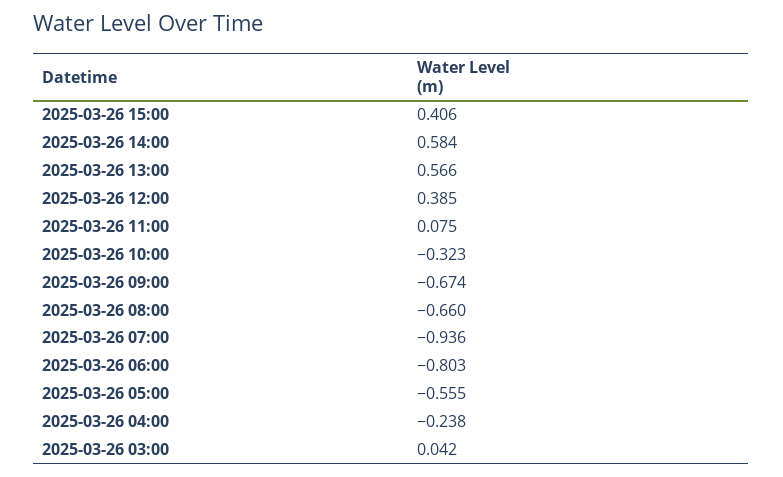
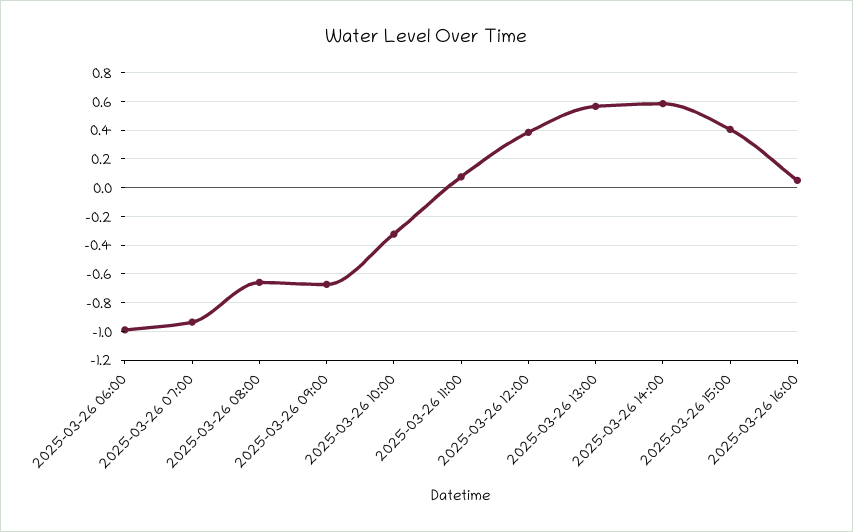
2025-03-26 06:00: -0.803 -> -1
2025-03-26 05:00: -0.555 -> none
2025-03-26 04:00: -0.238 -> none
2025-03-26 03:00: 0.042 -> none
2025-03-26 16:00: none -> 0.05

